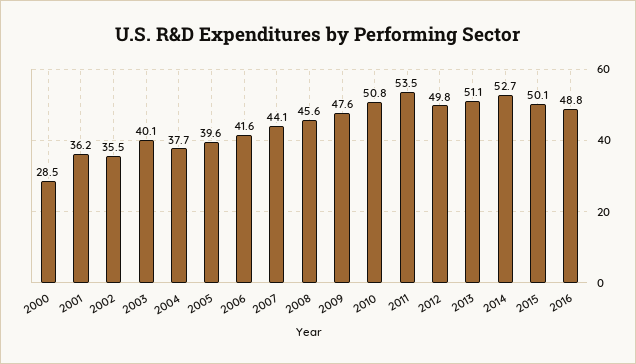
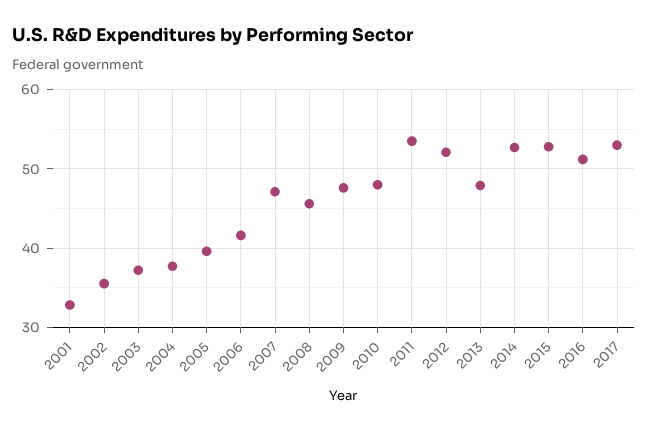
2000: 28.5 -> none
2001: 36.2 -> 33
2003: 40.1 -> 37
2007: 44.1 -> 47
2010: 50.8 -> 48
2012: 49.8 -> 52
2013: 51.1 -> 48
2015: 50.1 -> 53
2016: 48.8 -> 51
2017: none -> 53

